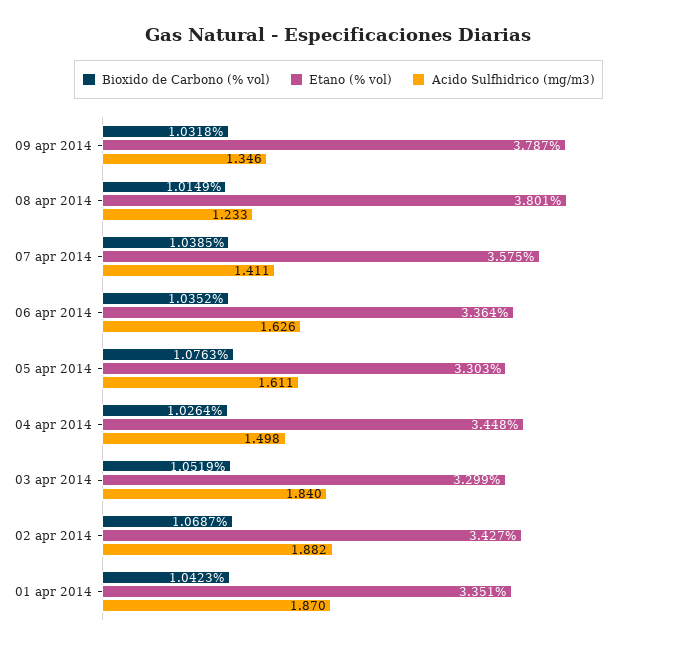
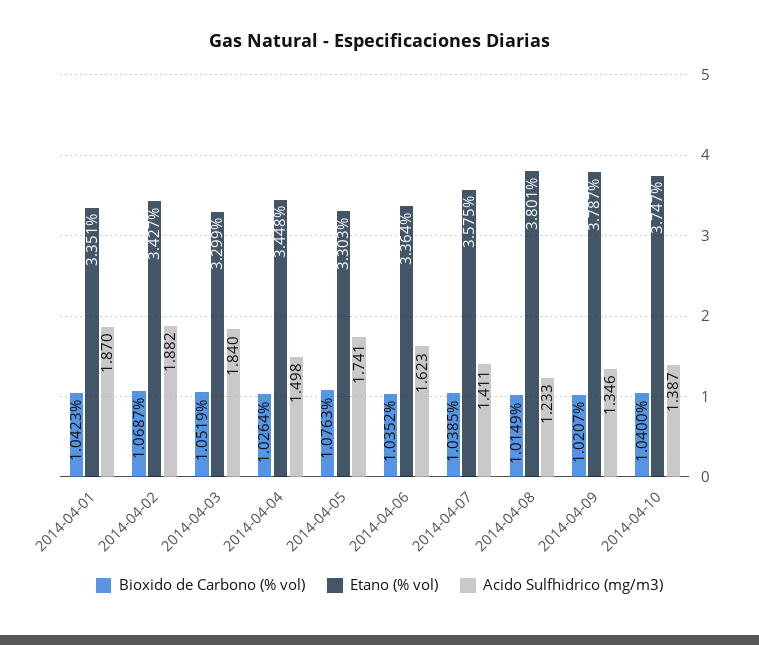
Bioxido de Carbono (% vol), 09 apr 2014: 1.0318 -> 1.0207
Acido Sulfhidrico (mg/m3), 06 apr 2014: 1.626 -> 1.623
Acido Sulfhidrico (mg/m3), 05 apr 2014: 1.611 -> 1.741
Bioxido de Carbono (% vol), 2014-04-10: none -> 1.04
Etano (% vol), 2014-04-10: none -> 3.747
Acido Sulfhidrico (mg/m3), 2014-04-10: none -> 1.387

